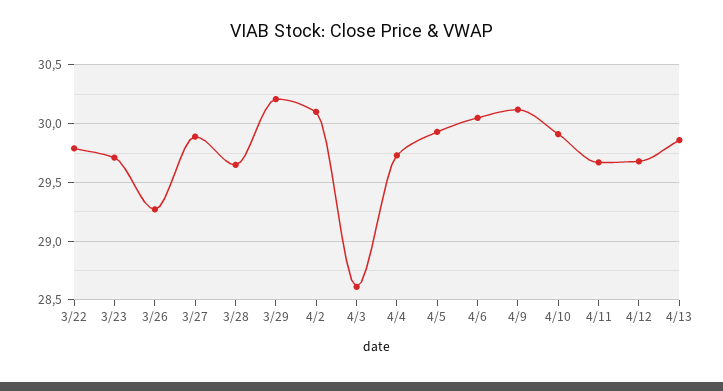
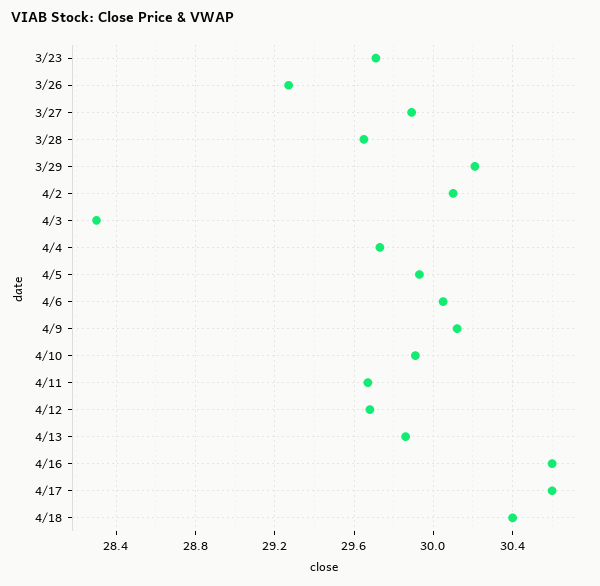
3/22: 29.8 -> none
4/3: 28.6 -> 28.3
4/16: none -> 30.6
4/17: none -> 30.6
4/18: none -> 30.4

